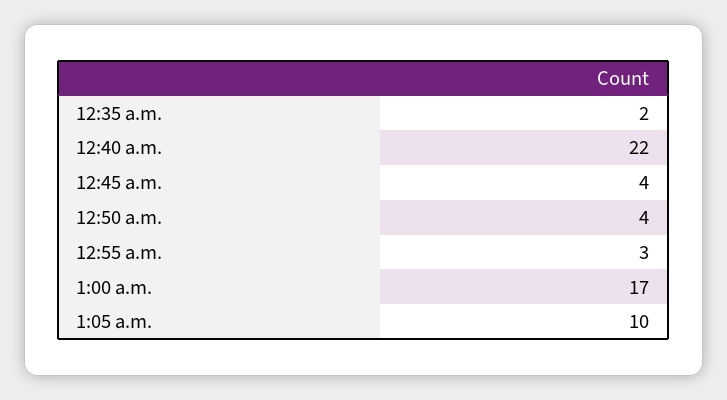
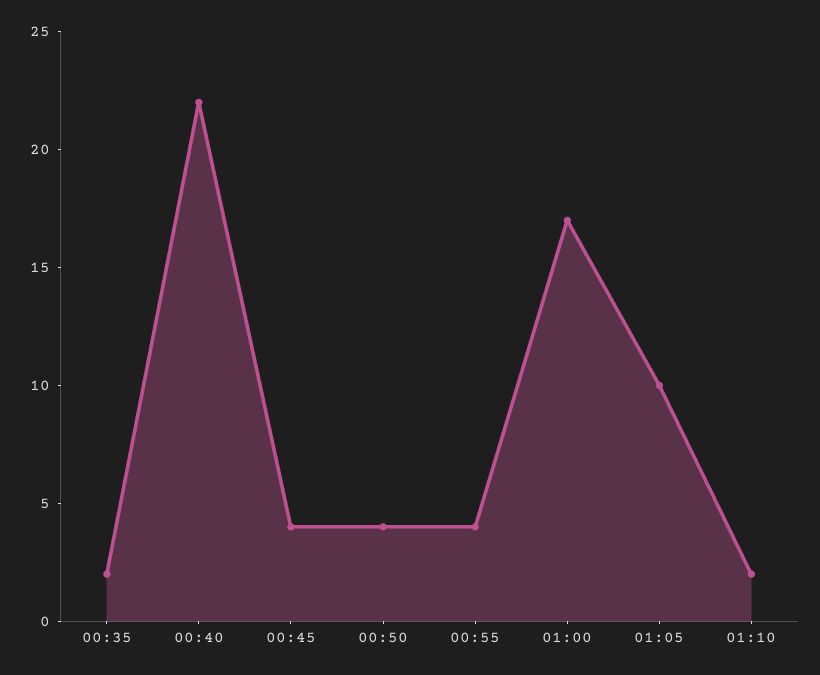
12:55 a.m.: 3 -> 4
01:10: none -> 2

